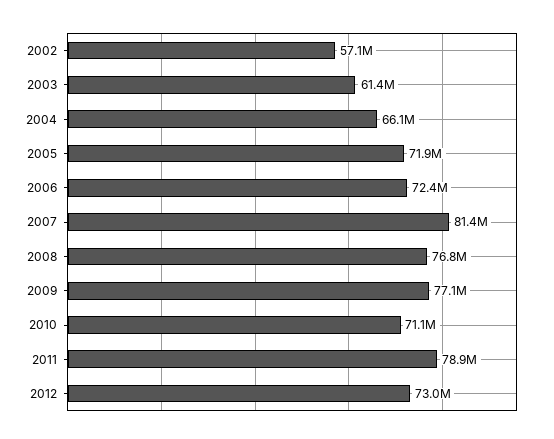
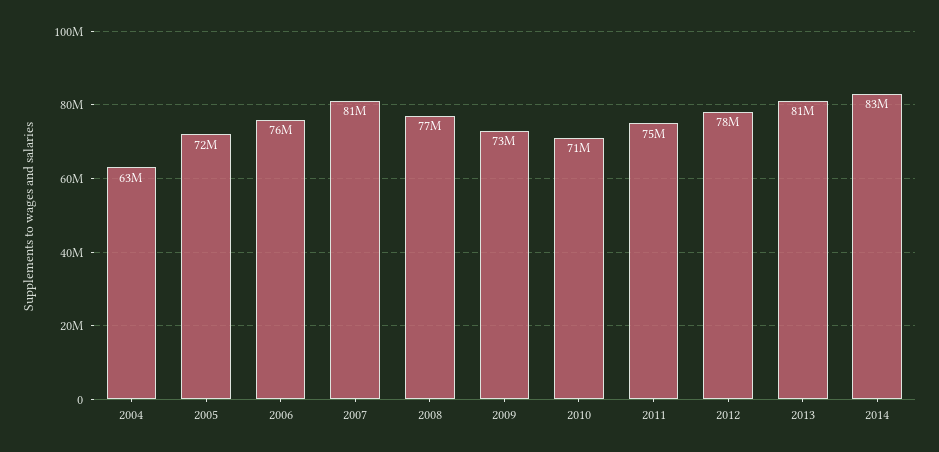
2002: 57100000 -> none
2003: 61400000 -> none
2004: 66100000 -> 63000000
2006: 72400000 -> 76000000
2009: 77100000 -> 73000000
2011: 78900000 -> 75000000
2012: 73000000 -> 78000000
2013: none -> 81000000
2014: none -> 83000000

